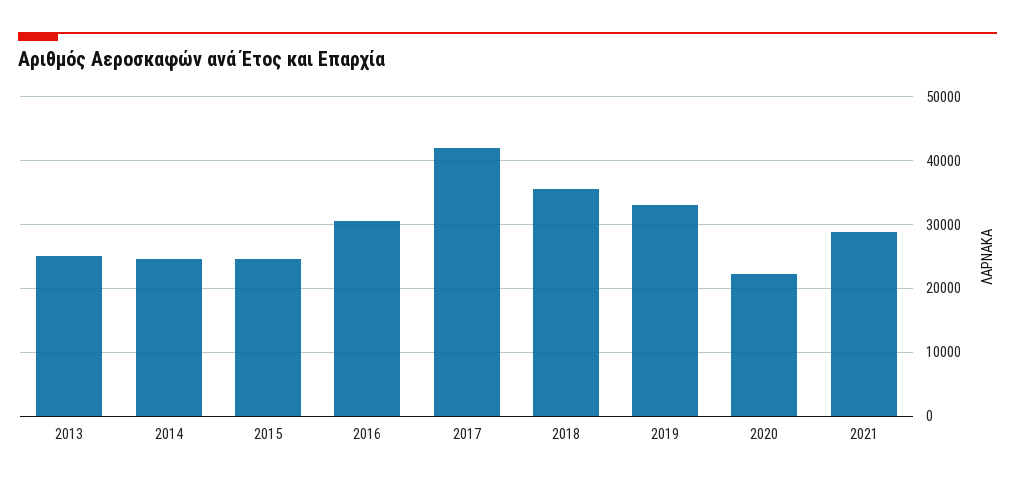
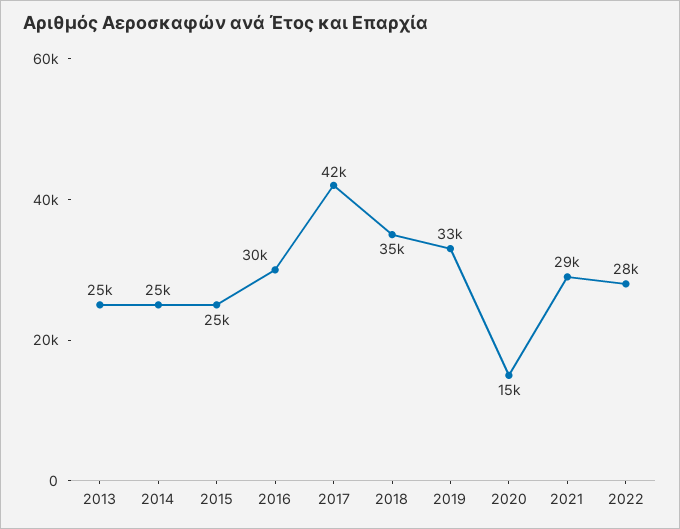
2020: 22000 -> 15000
2022: none -> 28000

